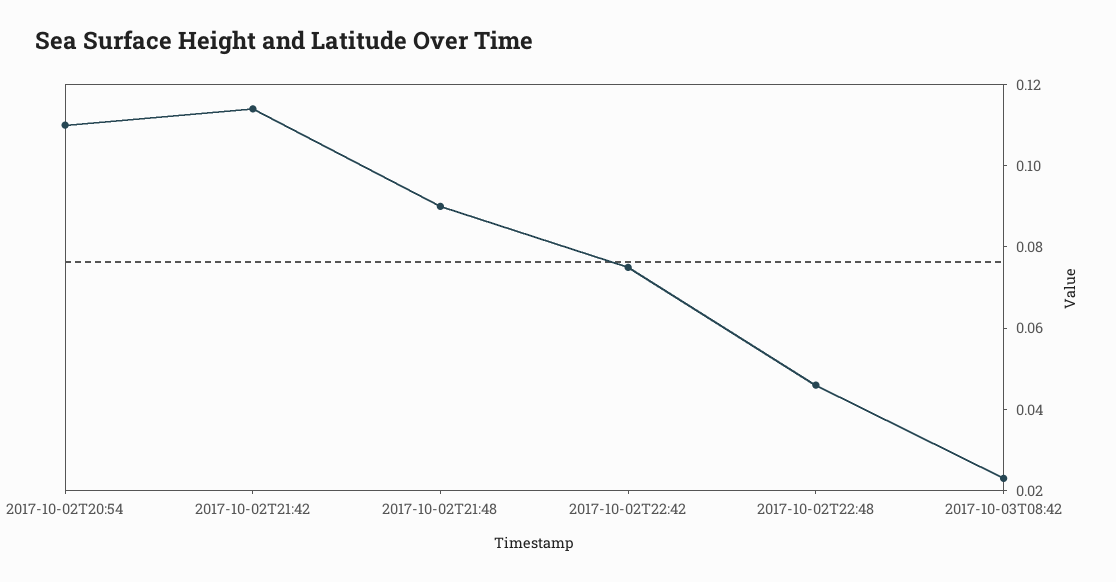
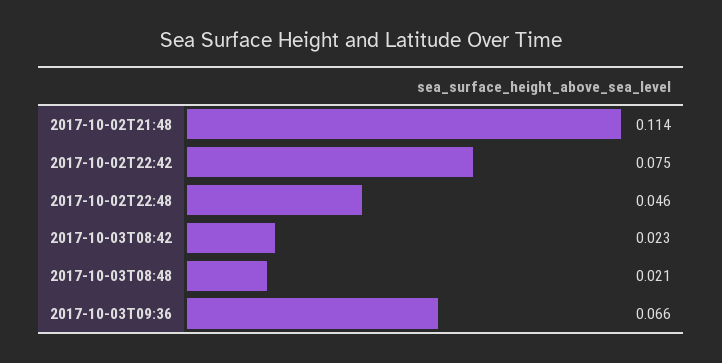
2017-10-02T20:54: 0.11 -> none
2017-10-02T21:42: 0.115 -> none
2017-10-02T21:48: 0.09 -> 0.114
2017-10-03T08:48: none -> 0.021
2017-10-03T09:36: none -> 0.066

